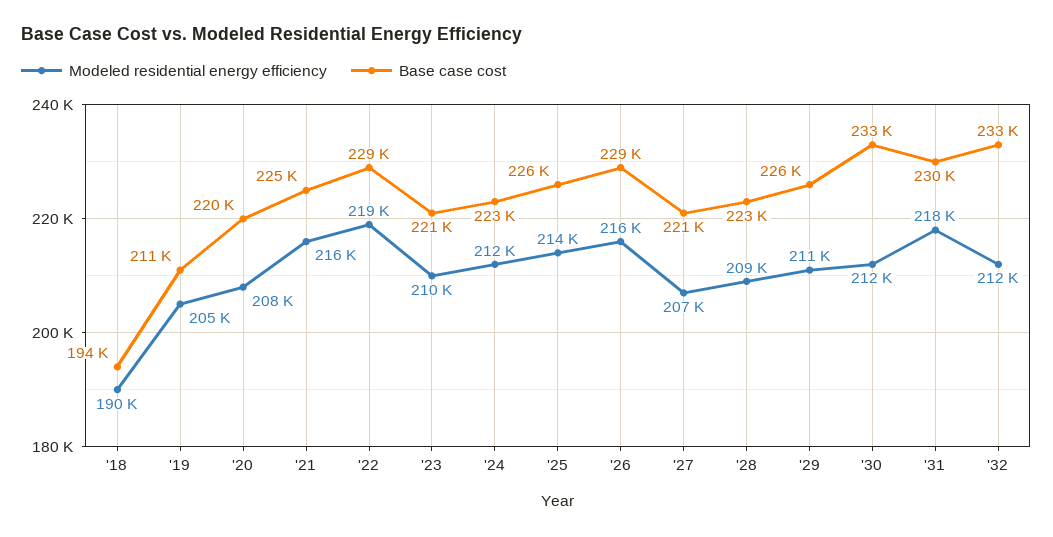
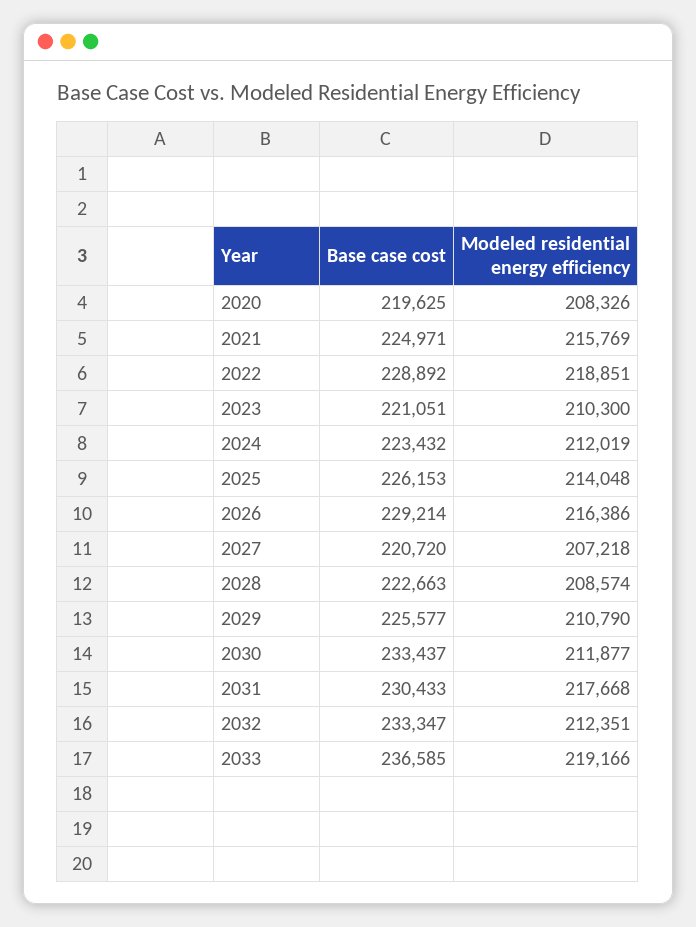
Modeled residential energy efficiency, '18: 190000 -> none
Base case cost, '18: 194000 -> none
Modeled residential energy efficiency, '19: 205000 -> none
Base case cost, '19: 211000 -> none
Base case cost, 2033: none -> 236585
Modeled residential energy efficiency, 2033: none -> 219166

